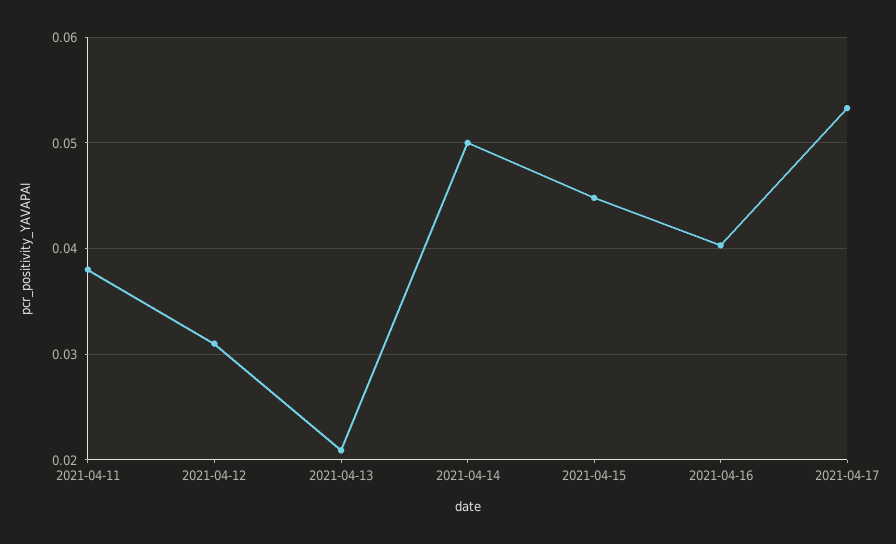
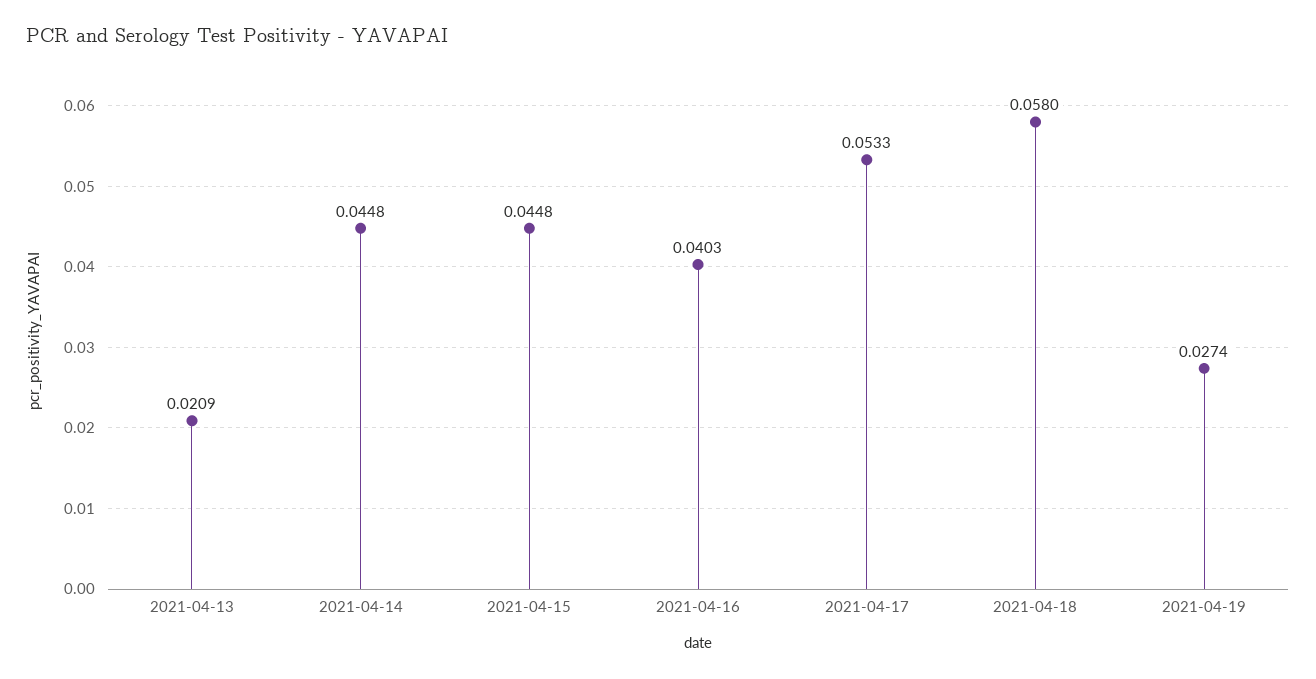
2021-04-11: 0.038 -> none
2021-04-12: 0.031 -> none
2021-04-14: 0.05 -> 0.0448
2021-04-18: none -> 0.058
2021-04-19: none -> 0.0274

